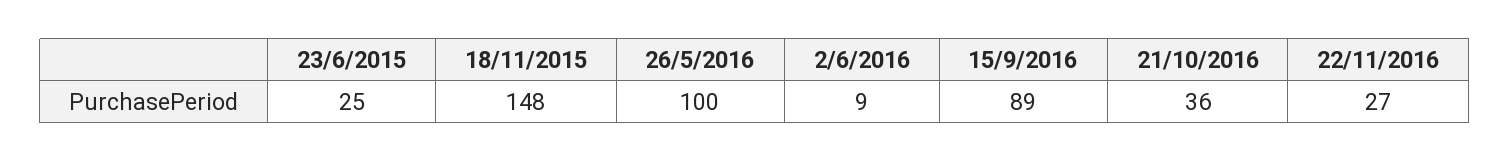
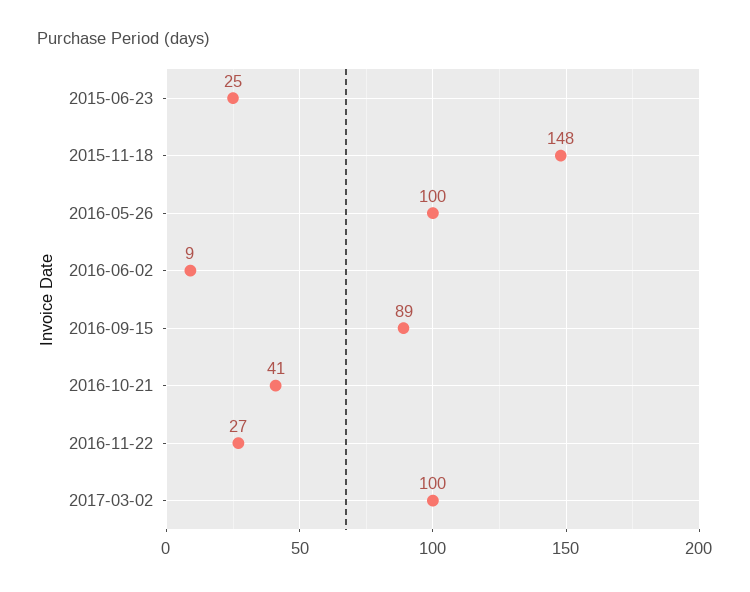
21/10/2016: 36 -> 41
2017-03-02: none -> 100

